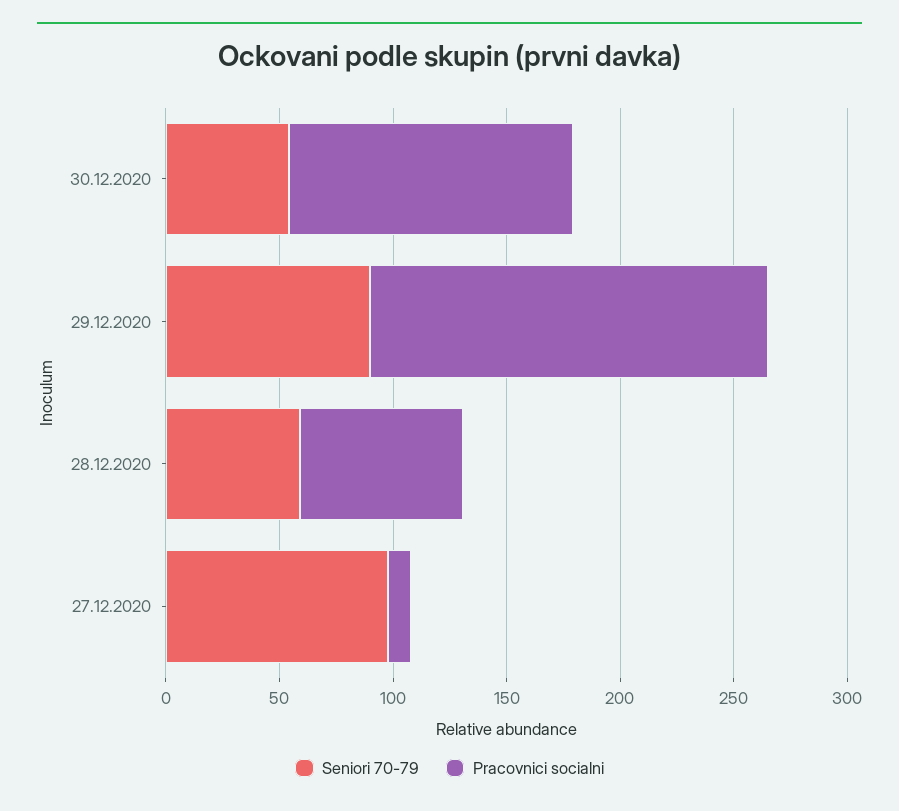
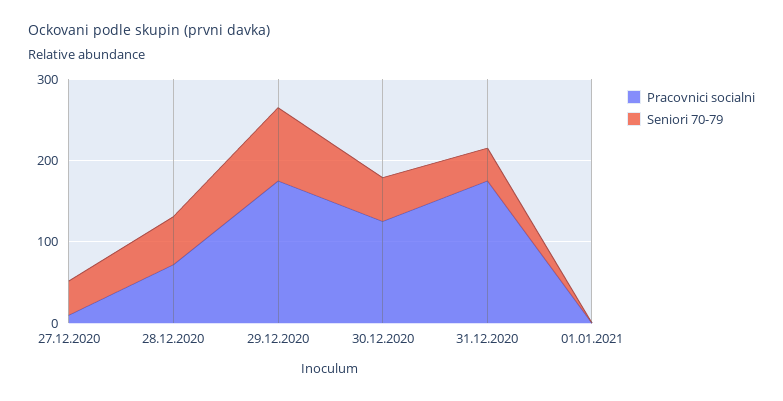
Seniori 70-79, 27.12.2020: 100 -> 40
Pracovnici socialni, 31.12.2020: none -> 180
Seniori 70-79, 31.12.2020: none -> 40
Pracovnici socialni, 01.01.2021: none -> 0
Seniori 70-79, 01.01.2021: none -> 0

